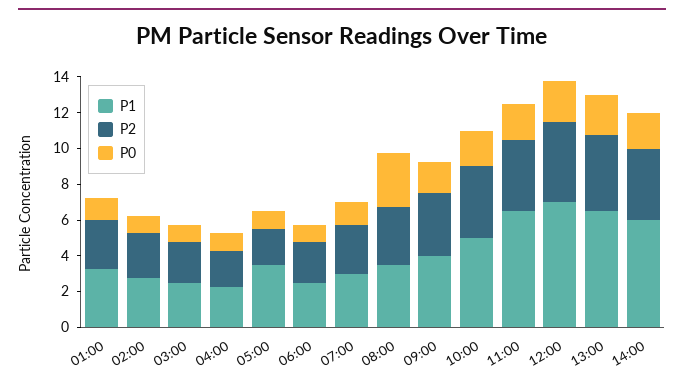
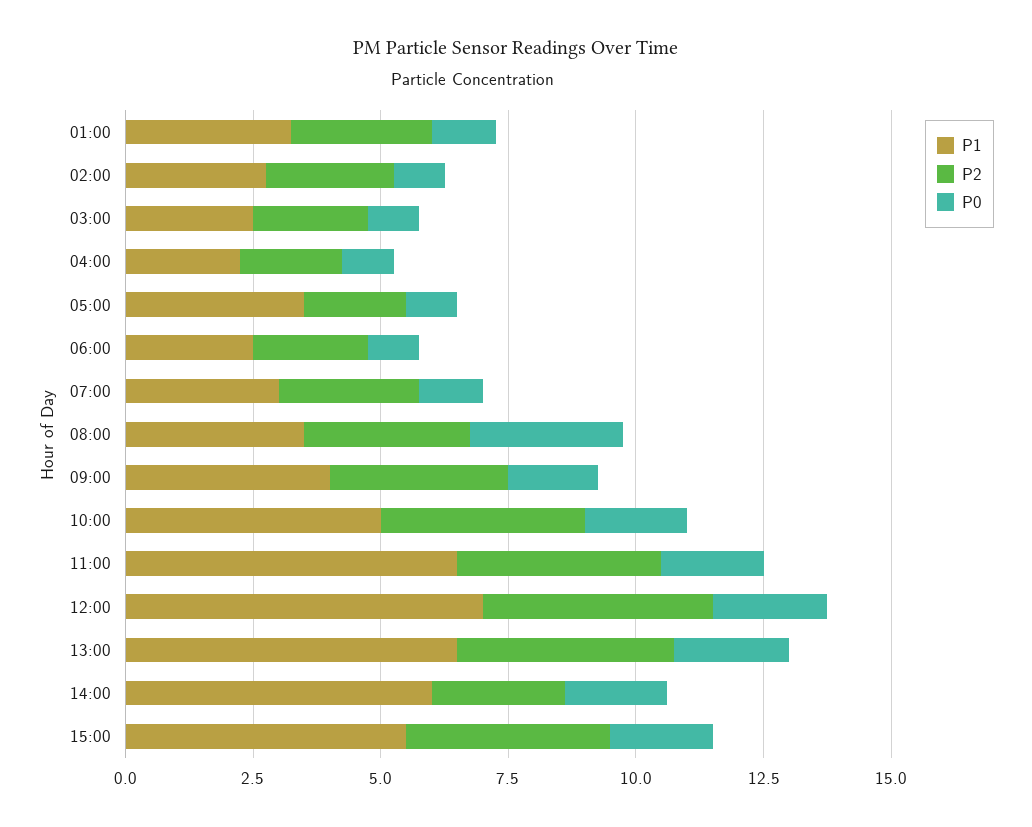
P2, 14:00: 4 -> 2.5
P1, 15:00: none -> 5.5
P2, 15:00: none -> 4
P0, 15:00: none -> 2

